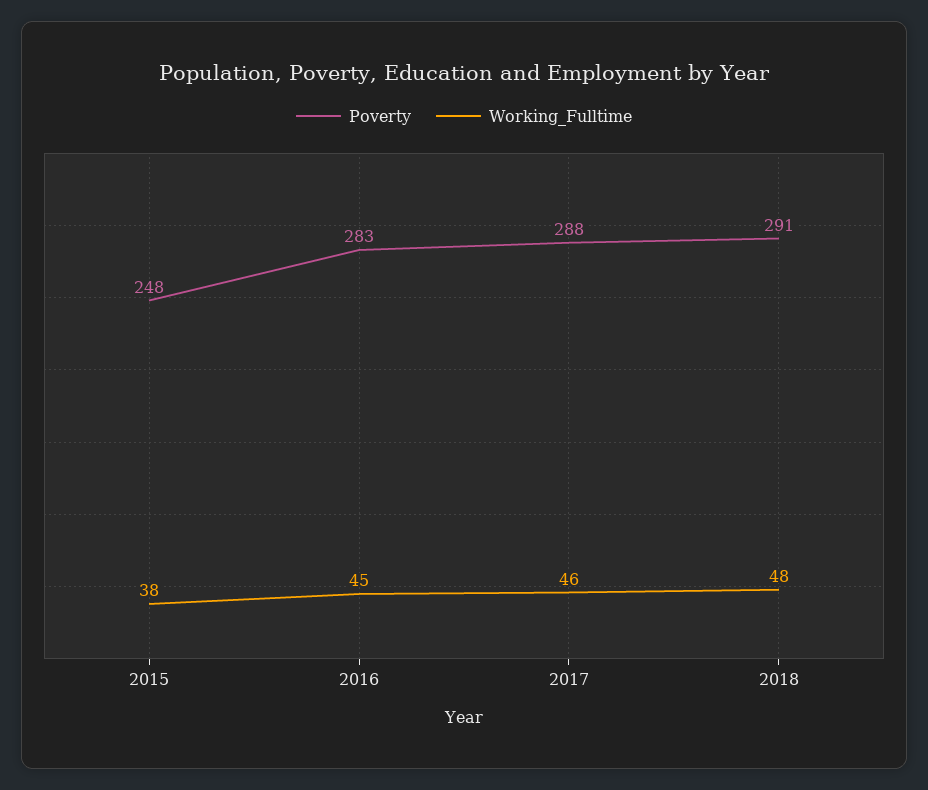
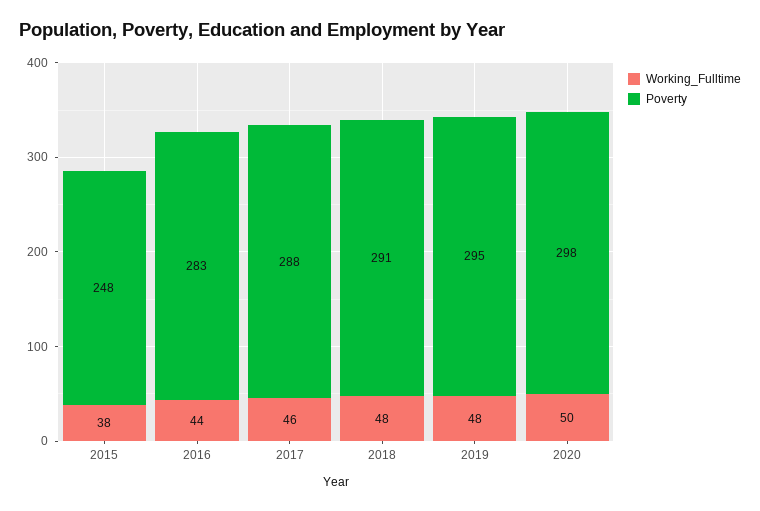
Working_Fulltime, 2016: 45 -> 44
Working_Fulltime, 2019: none -> 48
Poverty, 2019: none -> 295
Working_Fulltime, 2020: none -> 50
Poverty, 2020: none -> 298

